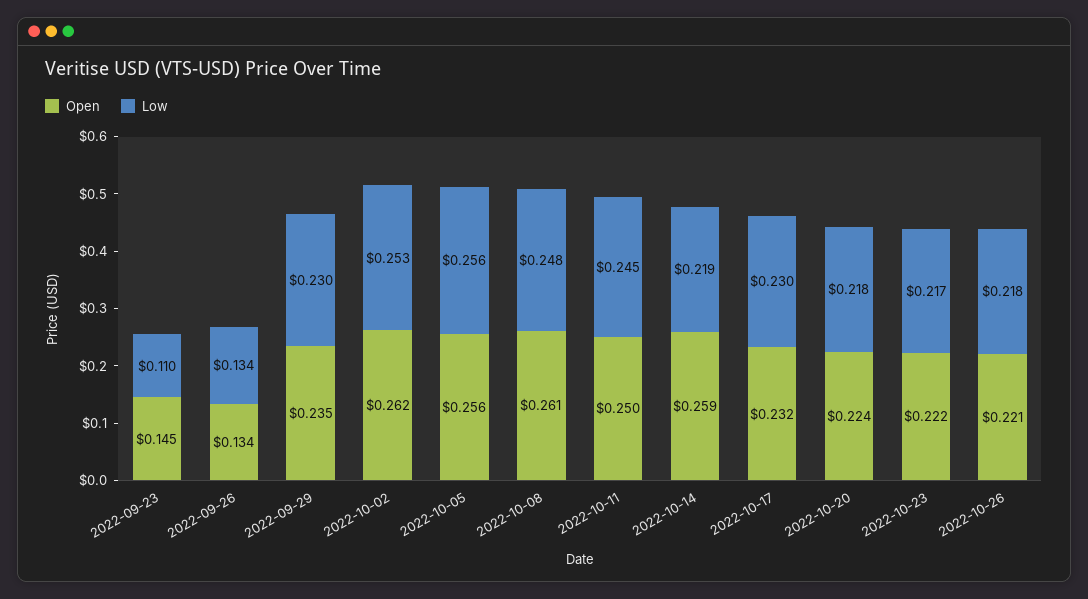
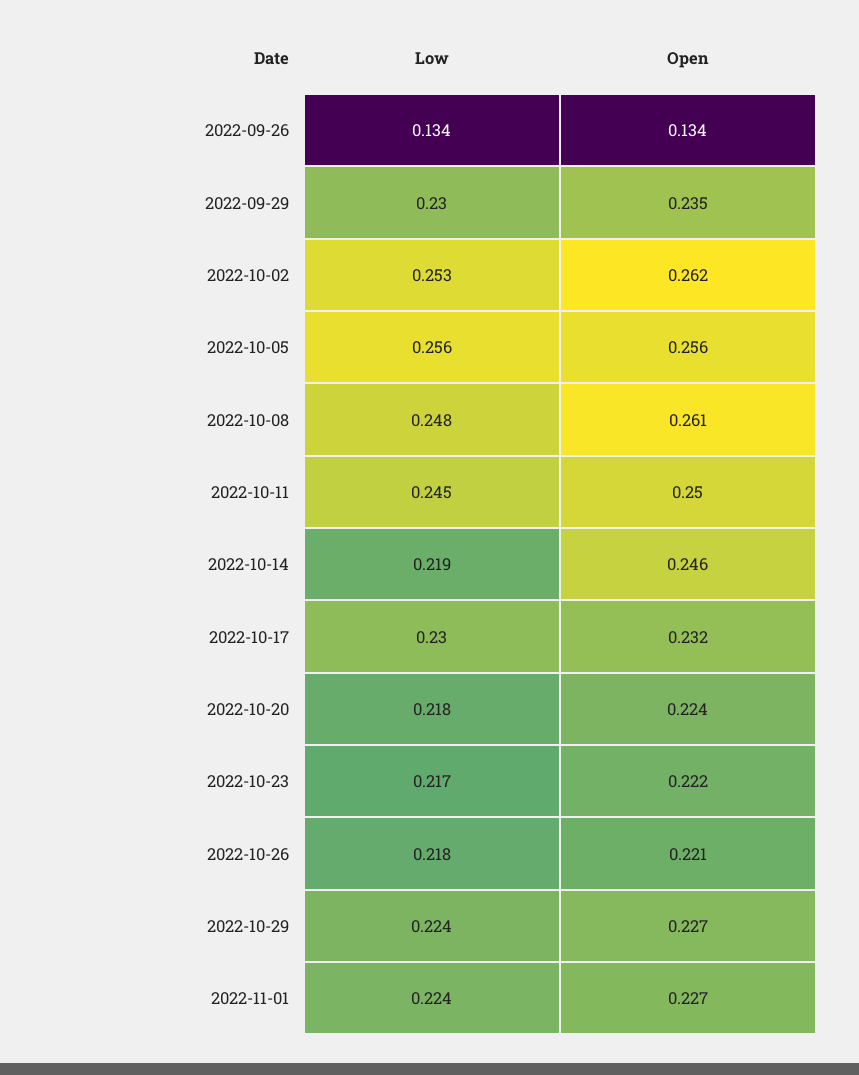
Open, 2022-09-23: 0.145 -> none
Low, 2022-09-23: 0.11 -> none
Open, 2022-10-14: 0.259 -> 0.246
Low, 2022-10-29: none -> 0.224
Open, 2022-10-29: none -> 0.227
Low, 2022-11-01: none -> 0.224
Open, 2022-11-01: none -> 0.227

